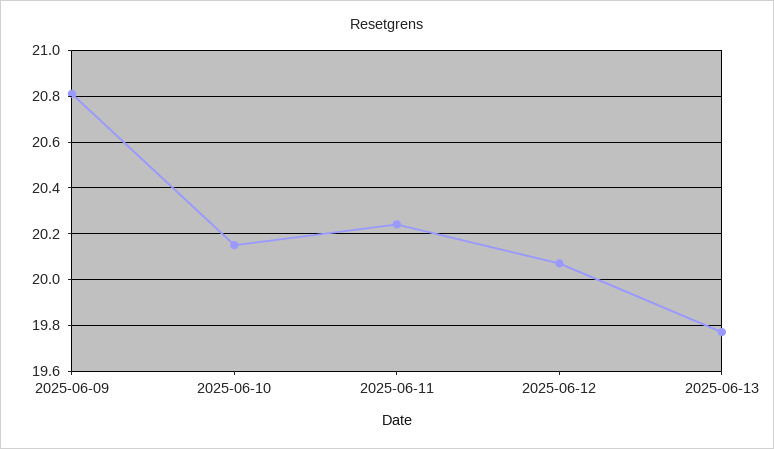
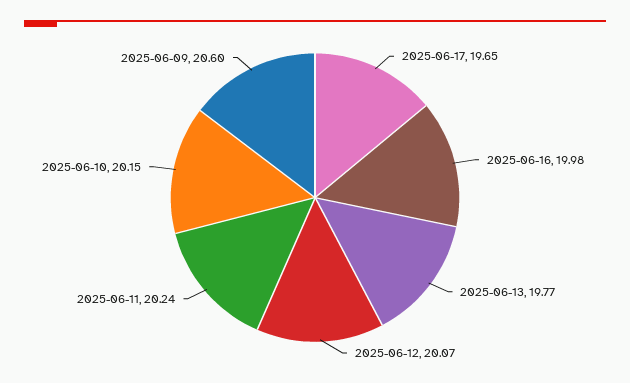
2025-06-09: 20.8 -> 20.6
2025-06-17: none -> 19.65
2025-06-16: none -> 19.98

